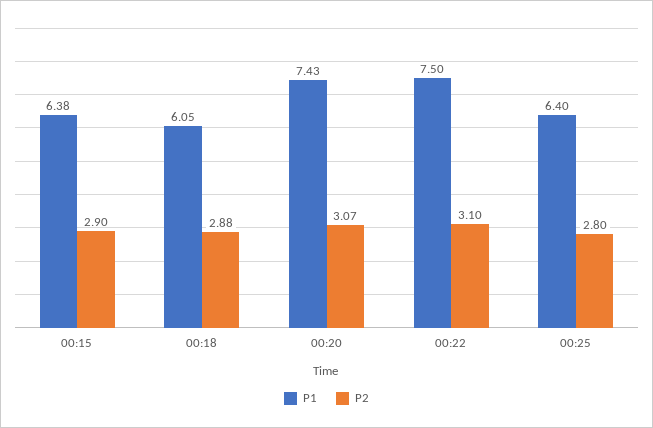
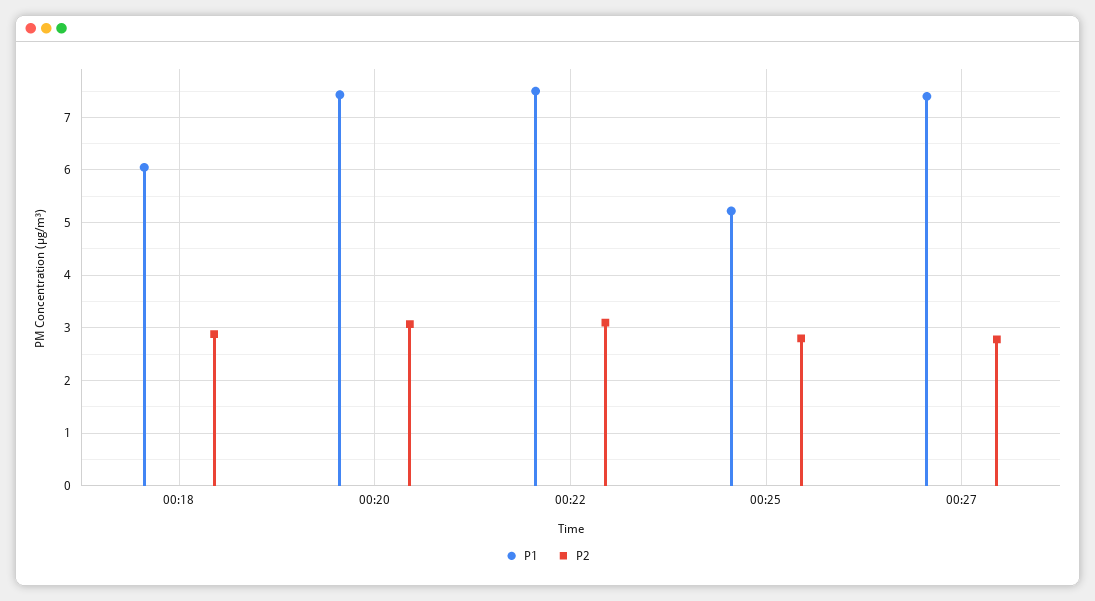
P1, 00:15: 6.38 -> none
P2, 00:15: 2.9 -> none
P1, 00:25: 6.4 -> 5.2
P1, 00:27: none -> 7.4
P2, 00:27: none -> 2.8

